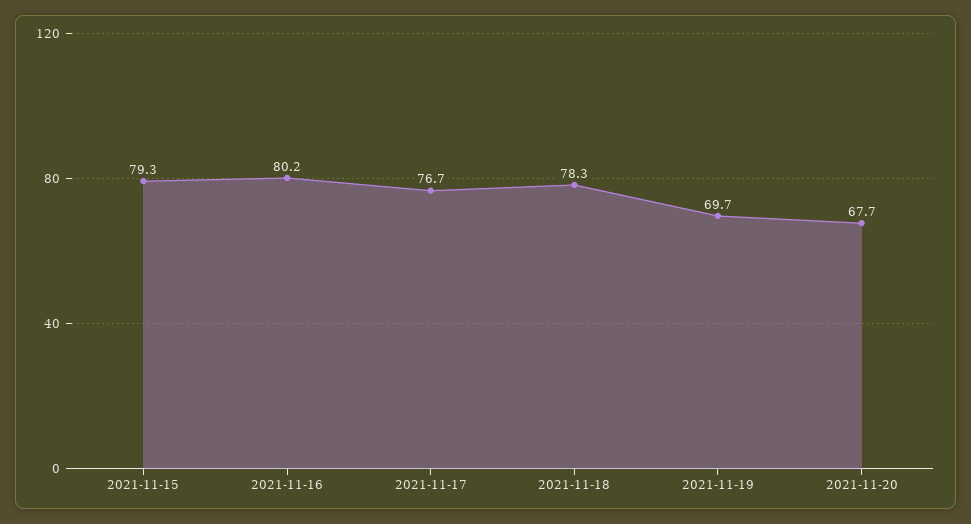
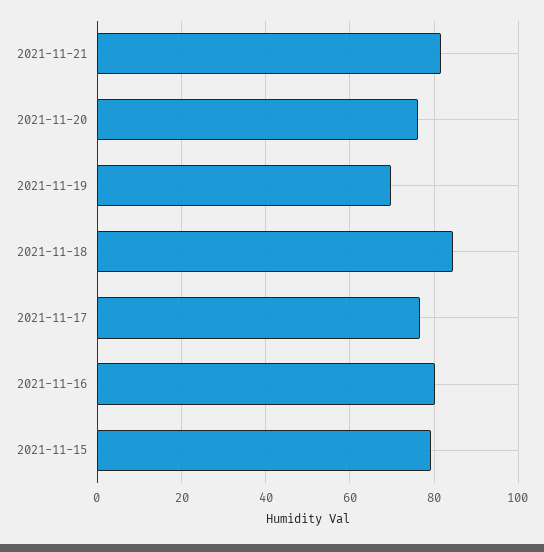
2021-11-18: 78.3 -> 84
2021-11-20: 67.7 -> 76
2021-11-21: none -> 82

